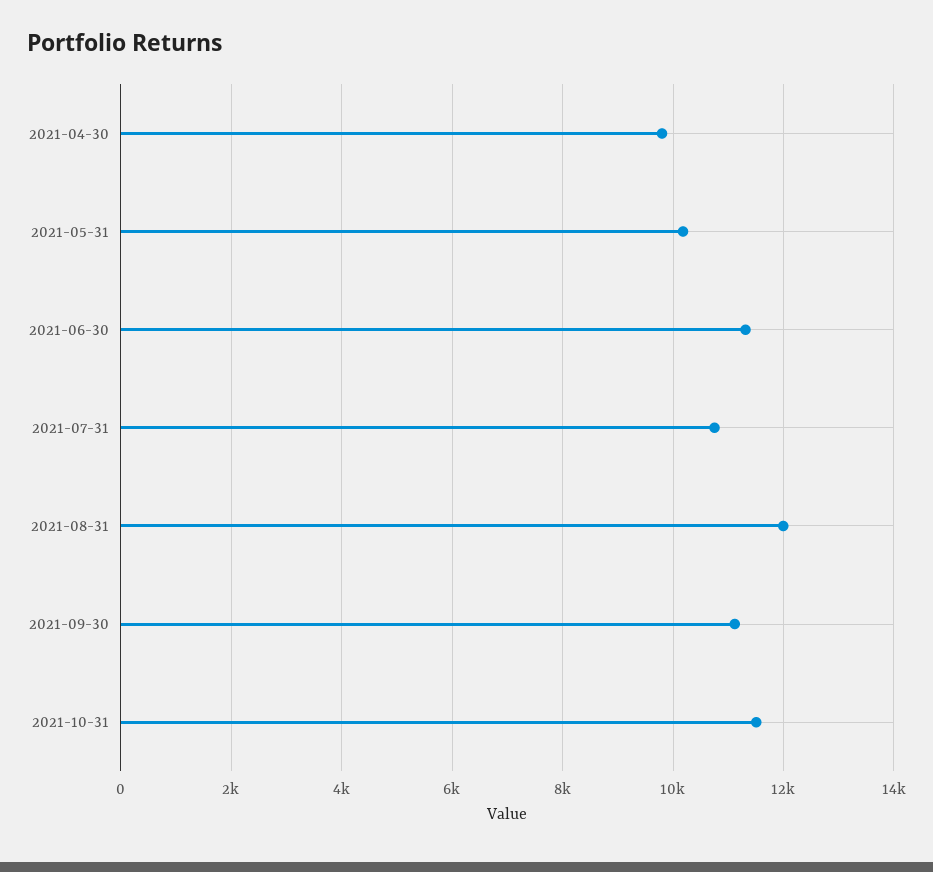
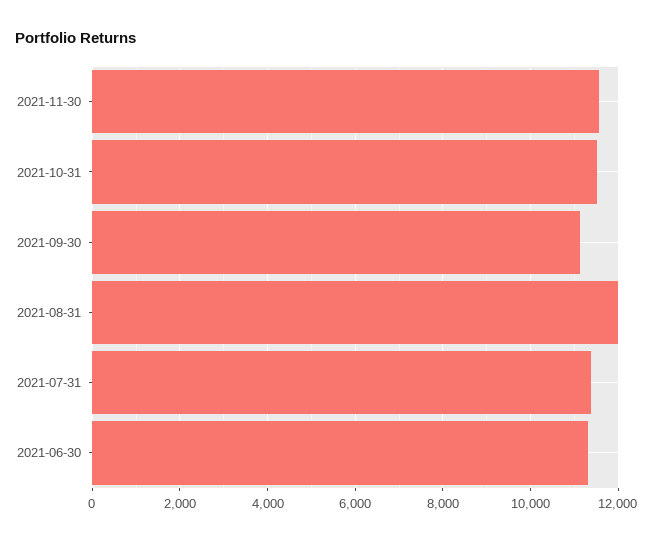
2021-04-30: 9800 -> none
2021-05-31: 10200 -> none
2021-07-31: 10800 -> 11400
2021-11-30: none -> 11600

